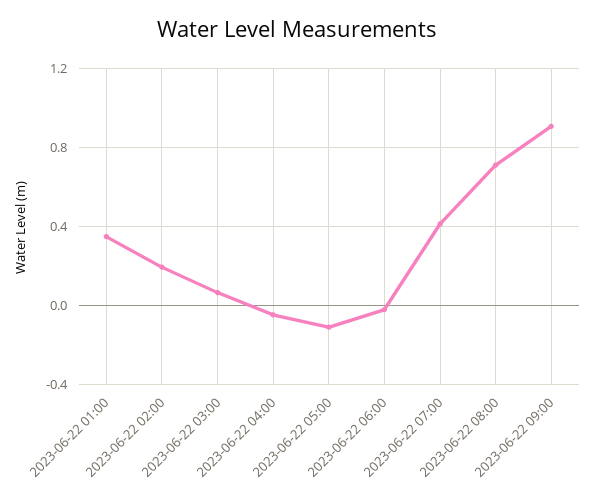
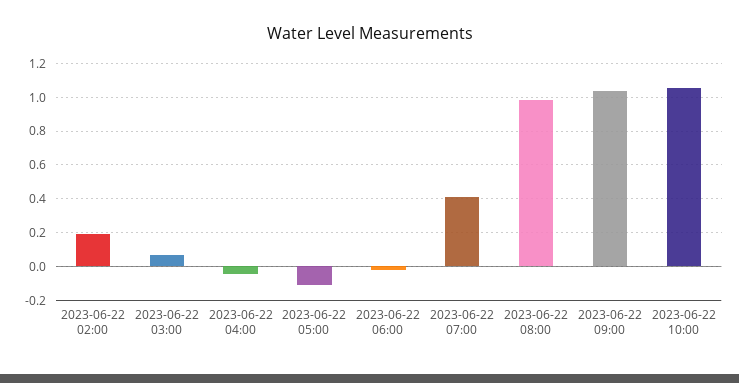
2023-06-22 01:00: 0.35 -> none
2023-06-22 08:00: 0.7 -> 1
2023-06-22 09:00: 0.9 -> 1.05
2023-06-22 10:00: none -> 1.05

